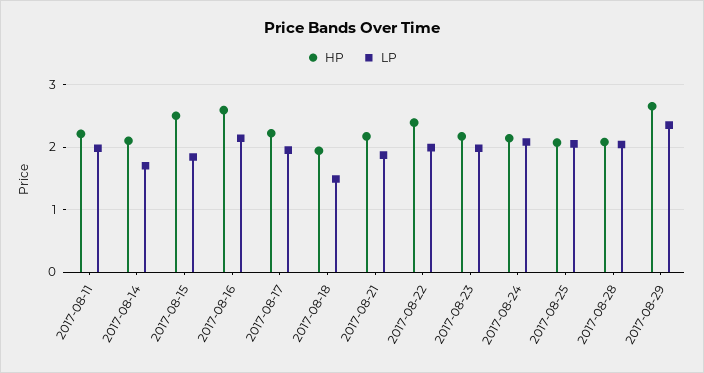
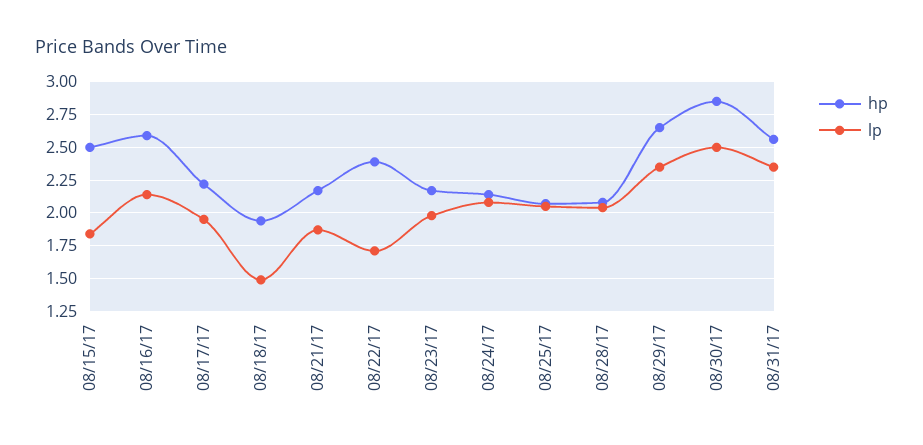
HP, 2017-08-11: 2.2 -> none
LP, 2017-08-11: 2 -> none
HP, 2017-08-14: 2.1 -> none
LP, 2017-08-14: 1.7 -> none
LP, 2017-08-22: 2 -> 1.7
HP, 08/30/17: none -> 2.85
LP, 08/30/17: none -> 2.5
HP, 08/31/17: none -> 2.55
LP, 08/31/17: none -> 2.35

